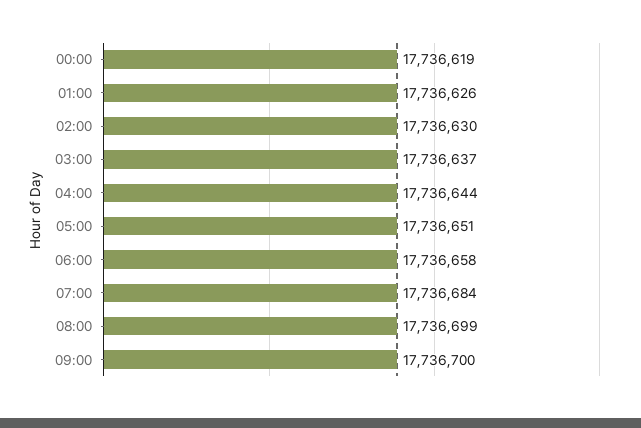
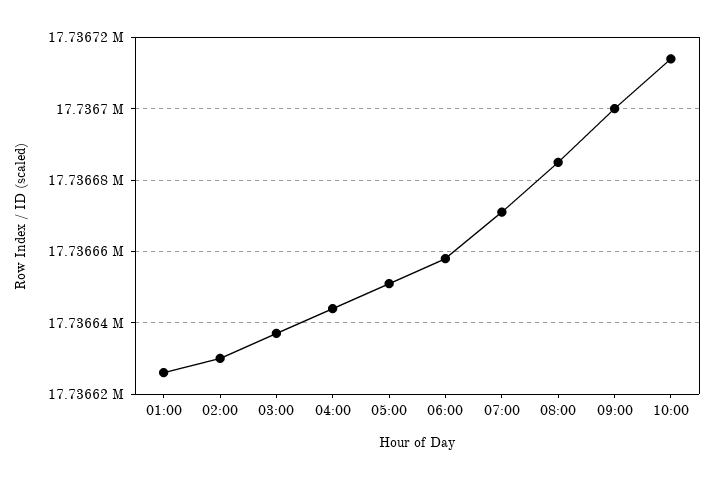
00:00: 17736619 -> none
07:00: 17736684 -> 17736670
08:00: 17736699 -> 17736685
10:00: none -> 17736715

